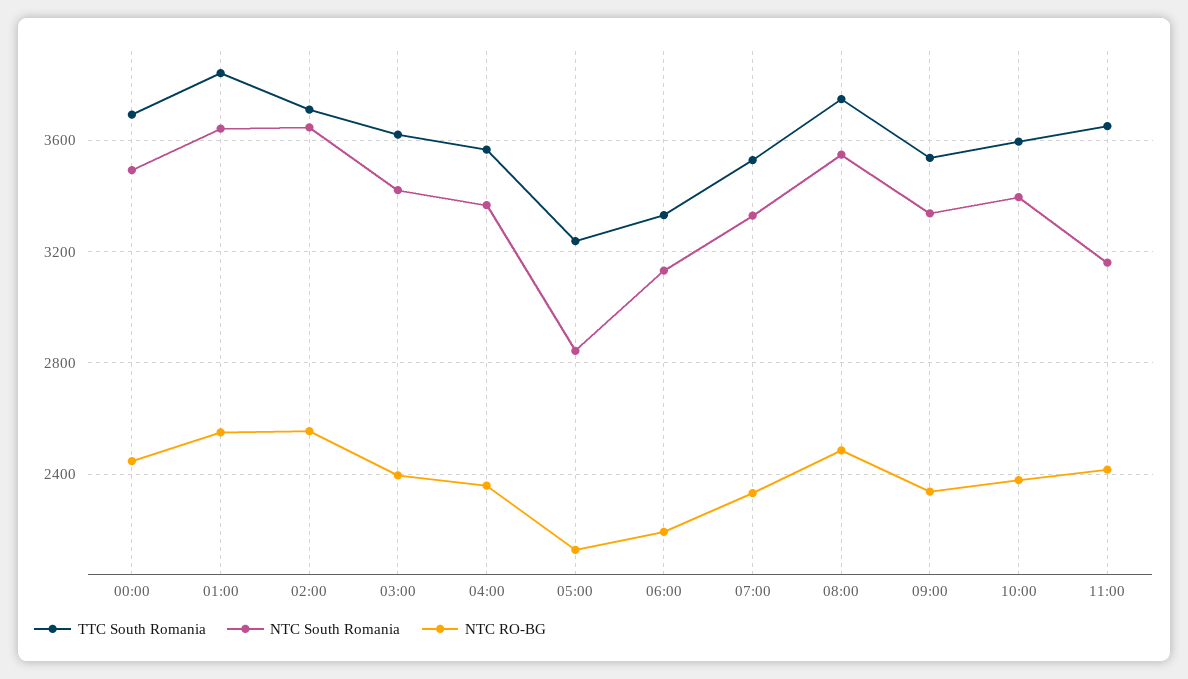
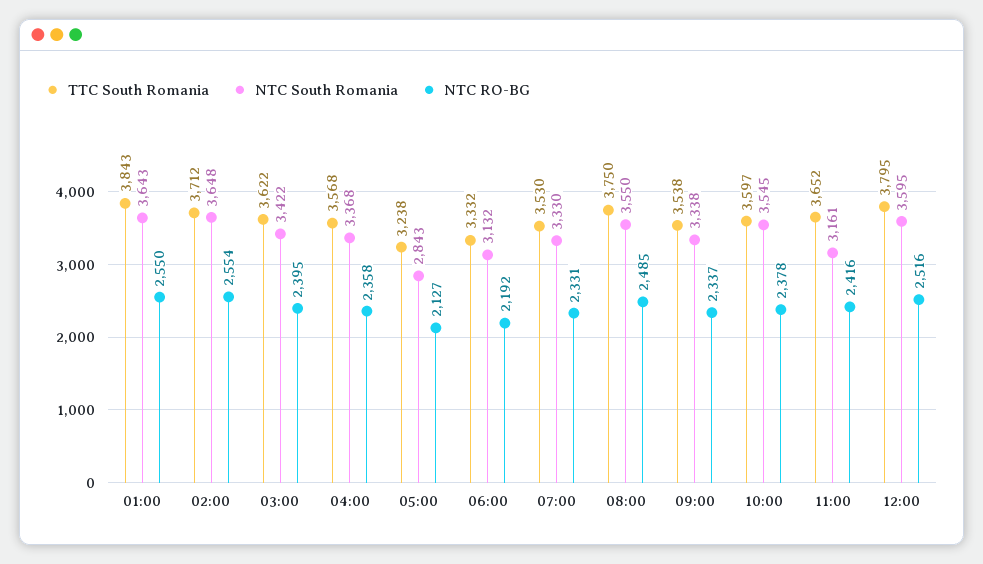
TTC South Romania, 00:00: 3700 -> none
NTC South Romania, 00:00: 3500 -> none
NTC RO-BG, 00:00: 2450 -> none
NTC South Romania, 10:00: 3400 -> 3545
TTC South Romania, 12:00: none -> 3795
NTC South Romania, 12:00: none -> 3595
NTC RO-BG, 12:00: none -> 2516

